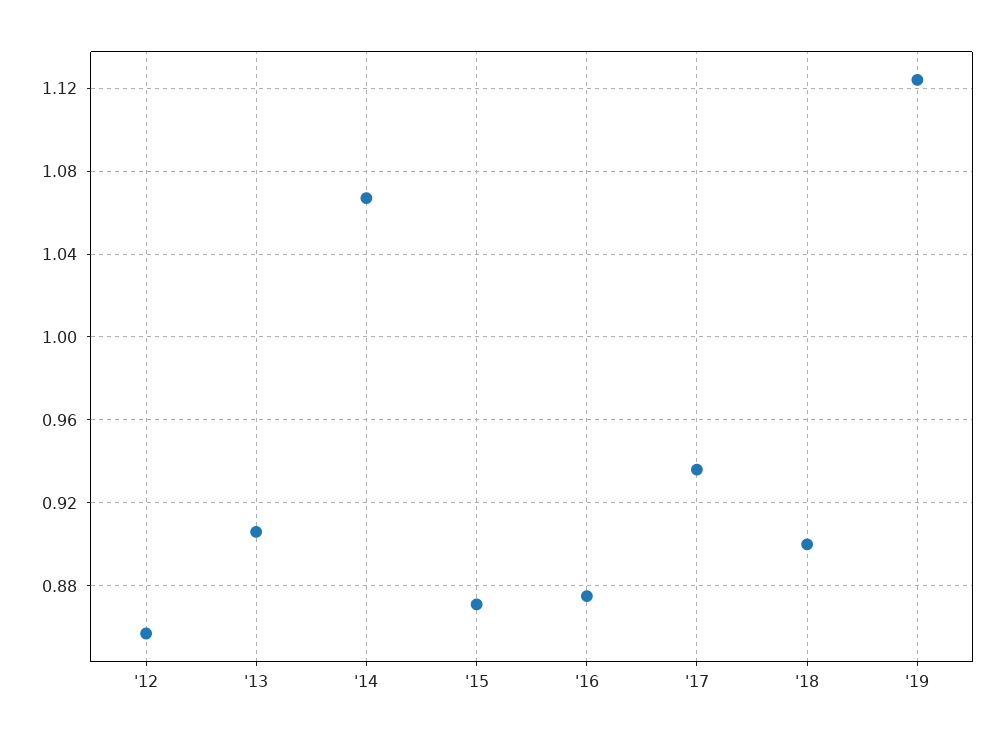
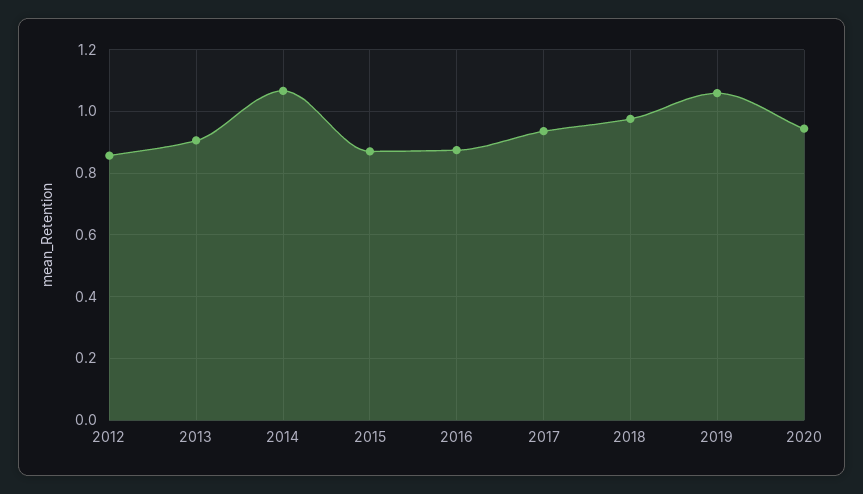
'18: 0.9 -> 0.98
'19: 1.125 -> 1.06
2020: none -> 0.94

